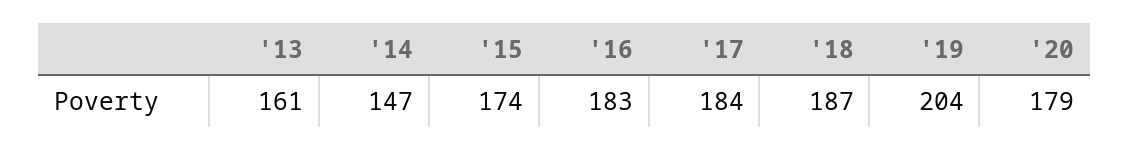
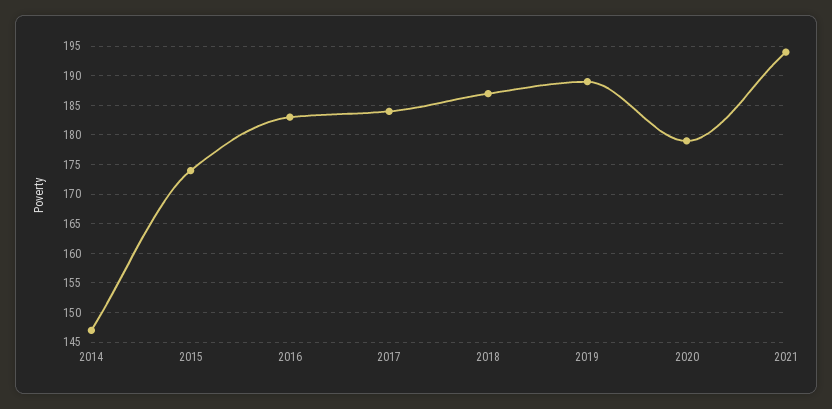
'13: 161 -> none
'19: 204 -> 190
2021: none -> 195

